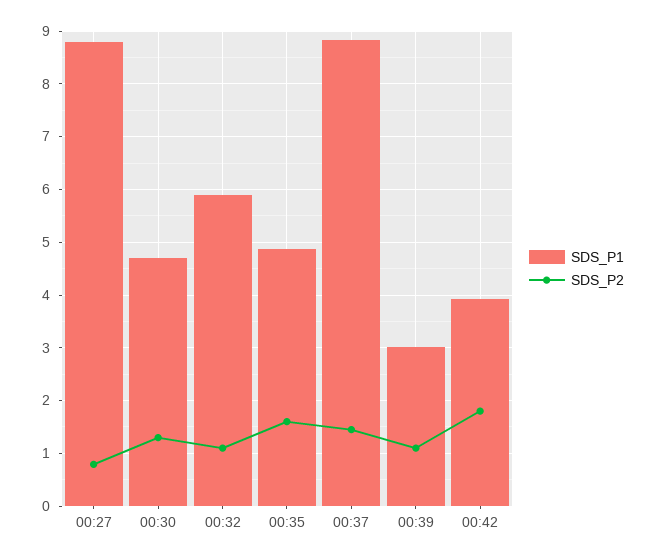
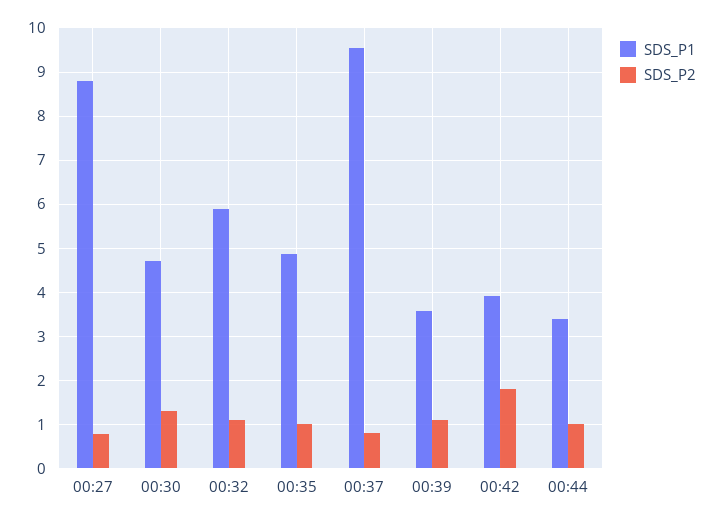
SDS_P2, 00:35: 1.6 -> 1
SDS_P1, 00:37: 8.8 -> 9.6
SDS_P2, 00:37: 1.4 -> 0.8
SDS_P1, 00:39: 3 -> 3.6
SDS_P1, 00:44: none -> 3.4
SDS_P2, 00:44: none -> 1

